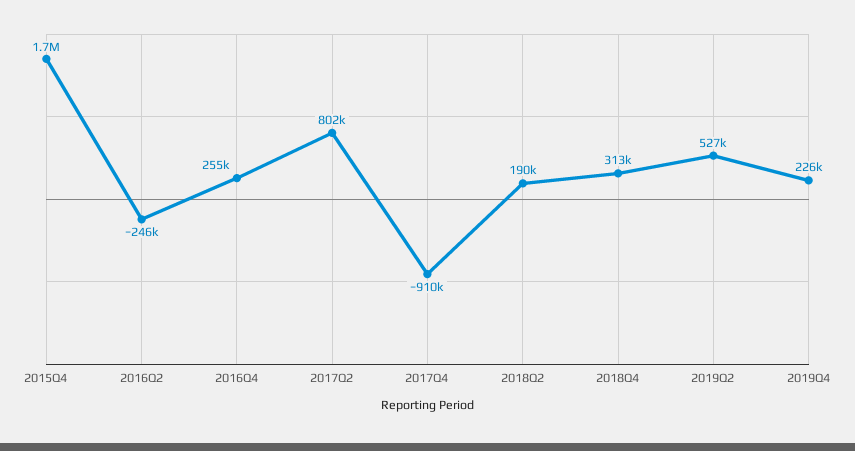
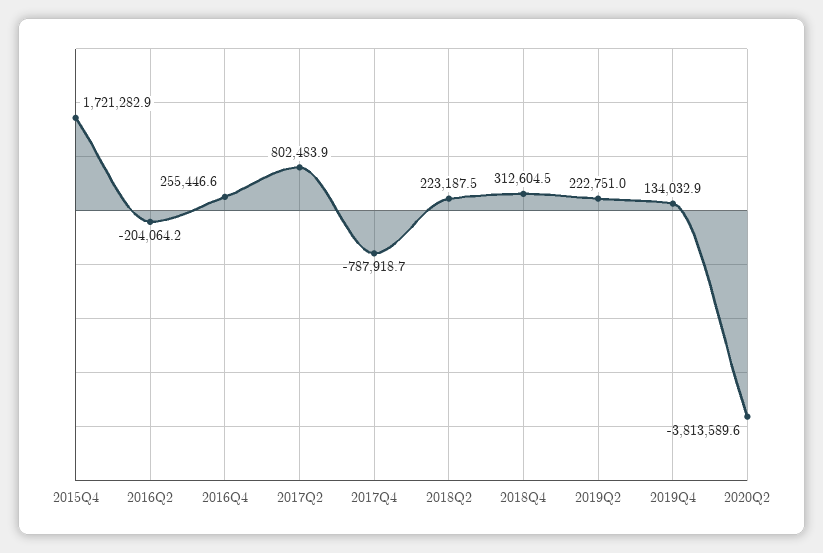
2016Q2: -246000 -> -204064.2
2017Q4: -910000 -> -787918.7
2018Q2: 190000 -> 223187.5
2019Q2: 527000 -> 222751
2019Q4: 226000 -> 134032.9
2020Q2: none -> -3813589.6

